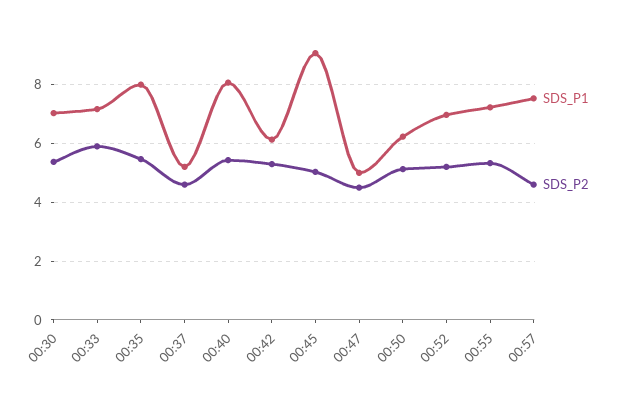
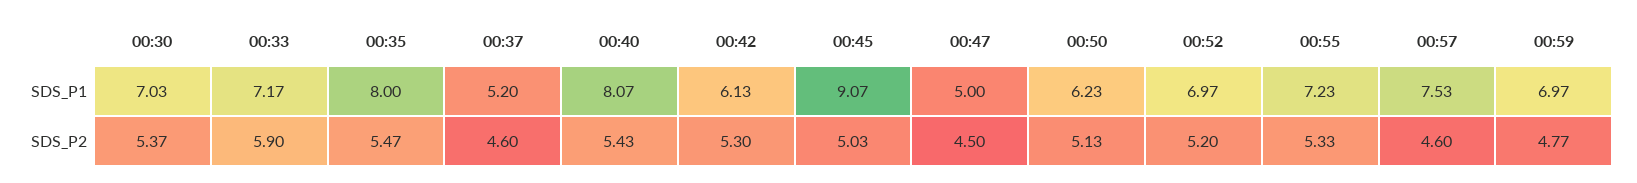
SDS_P1, 00:59: none -> 6.97
SDS_P2, 00:59: none -> 4.77

